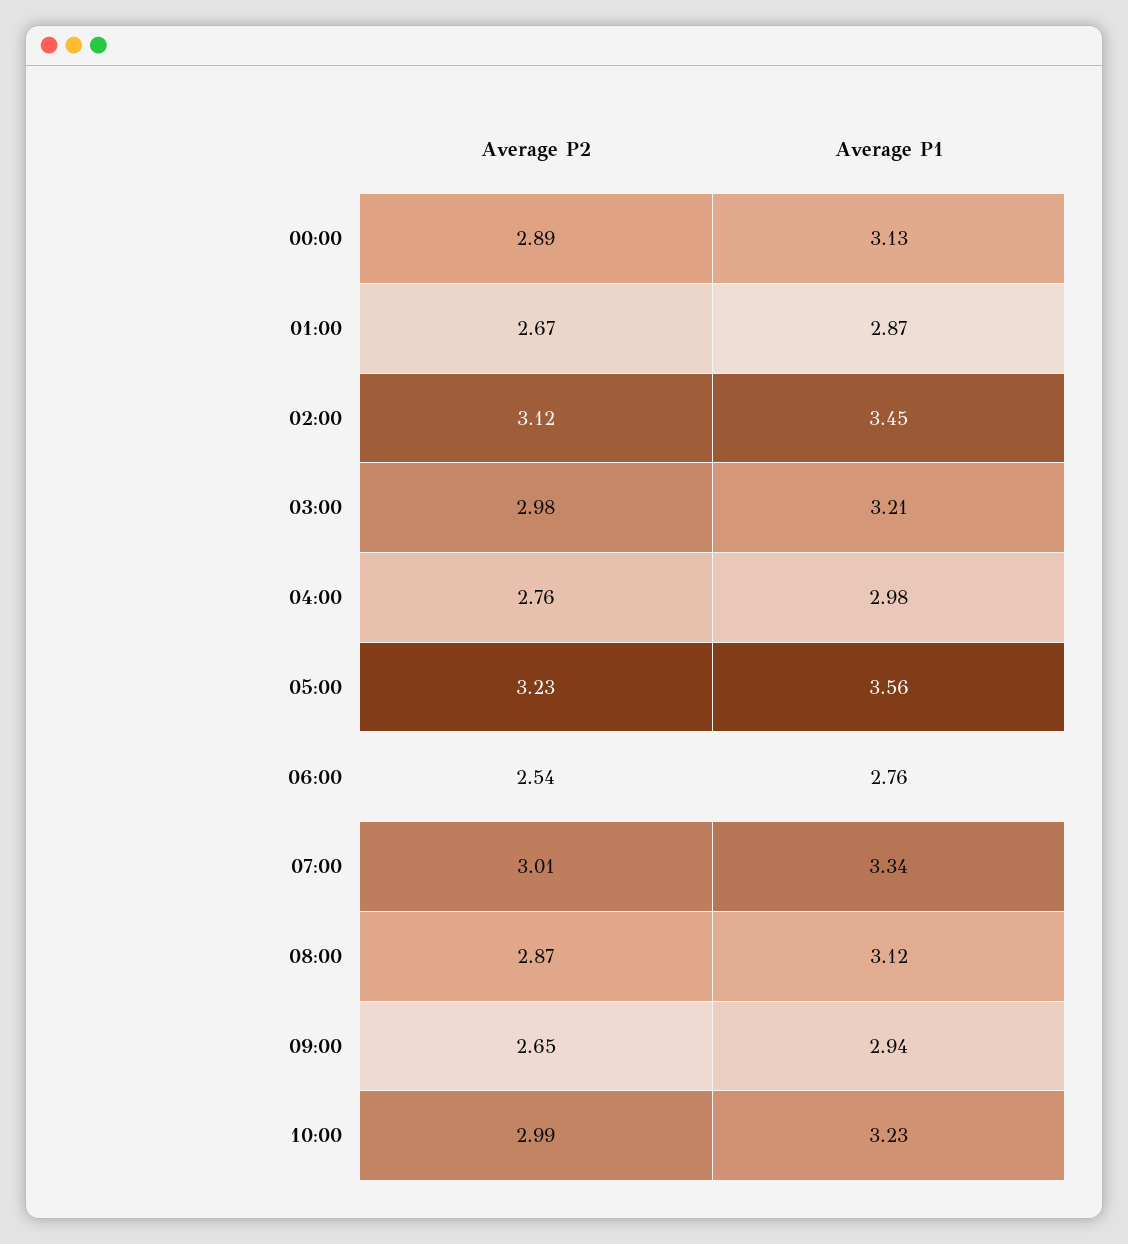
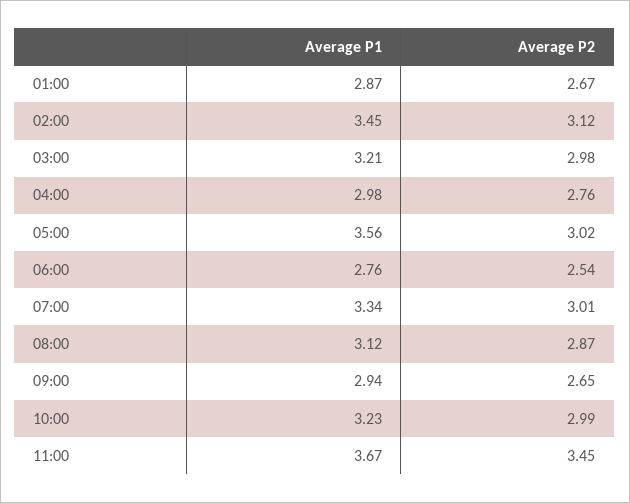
Average P2, 00:00: 2.89 -> none
Average P1, 00:00: 3.13 -> none
Average P2, 05:00: 3.23 -> 3.02
Average P1, 11:00: none -> 3.67
Average P2, 11:00: none -> 3.45

